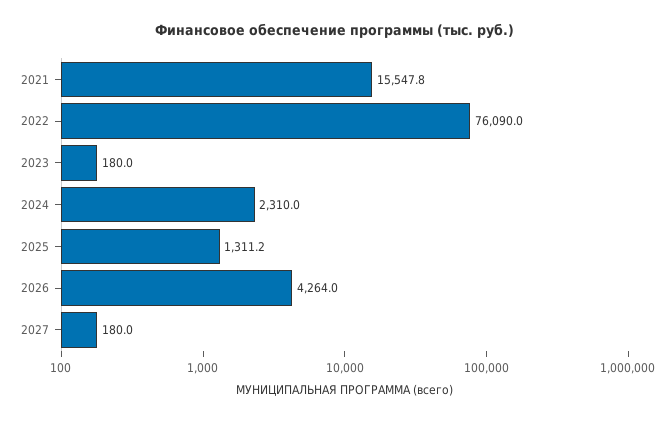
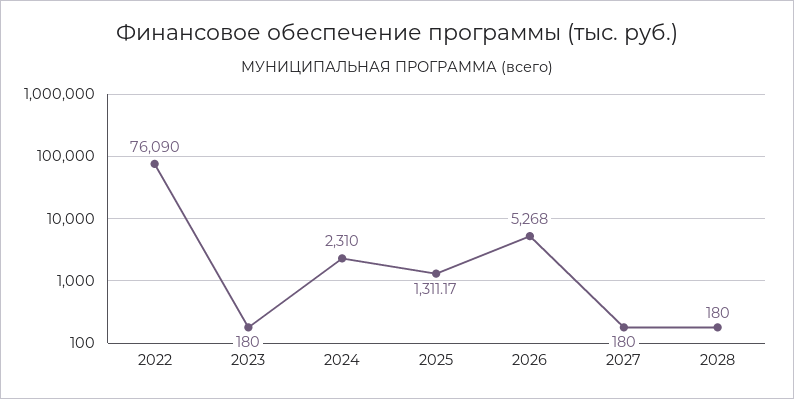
2021: 15547.8 -> none
2026: 4264 -> 5268
2028: none -> 180

